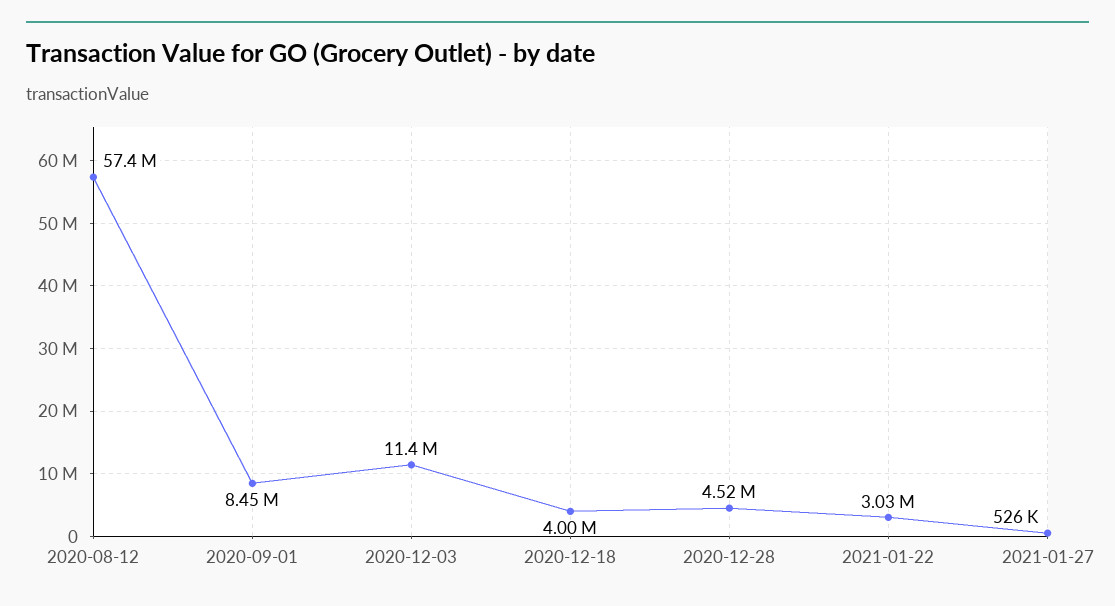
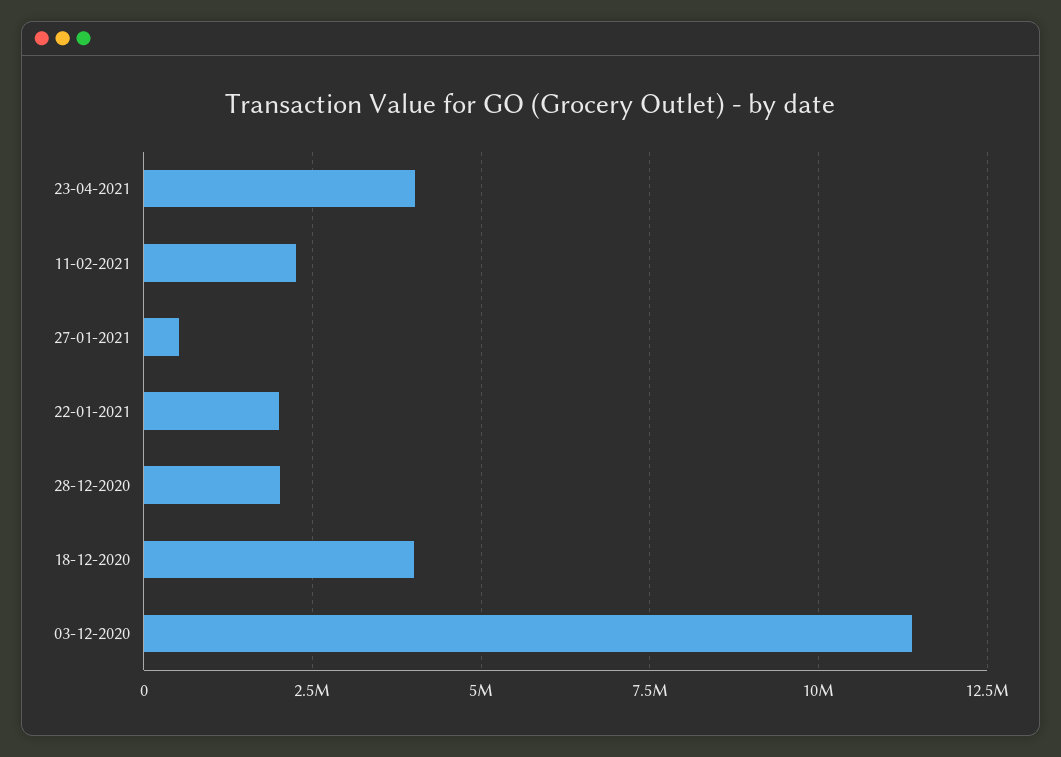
2020-08-12: 57400000 -> none
2020-09-01: 8450000 -> none
2020-12-28: 4520000 -> 2000000
2021-01-22: 3030000 -> 2000000
23-04-2021: none -> 4000000
11-02-2021: none -> 2250000

